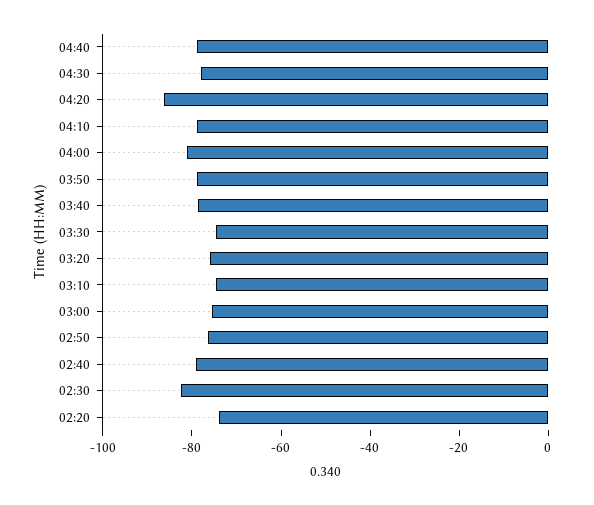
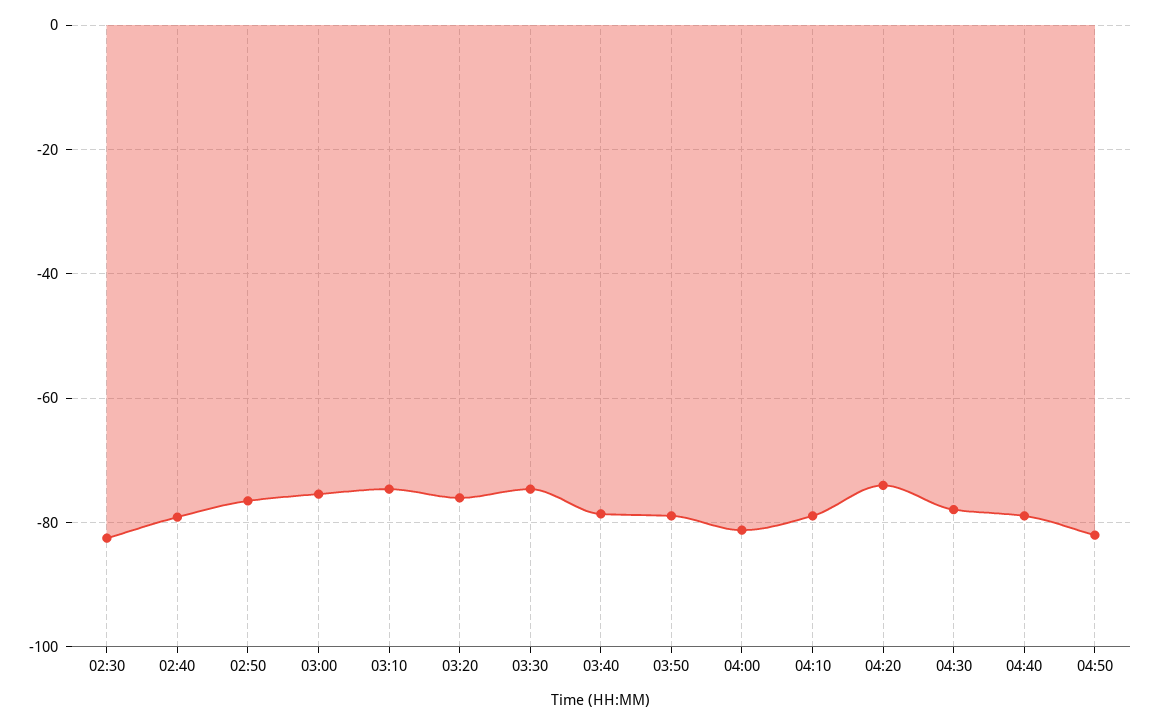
04:20: -85 -> -74
02:20: -75 -> none
04:50: none -> -82

